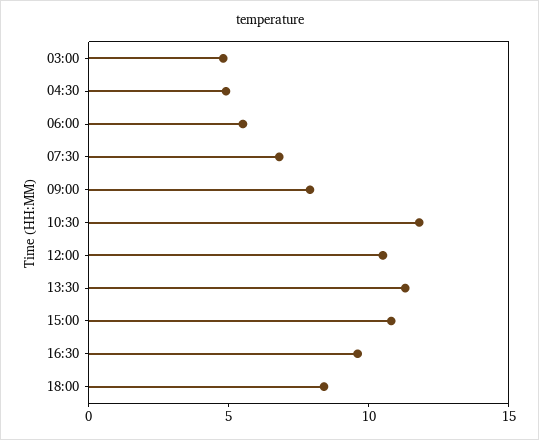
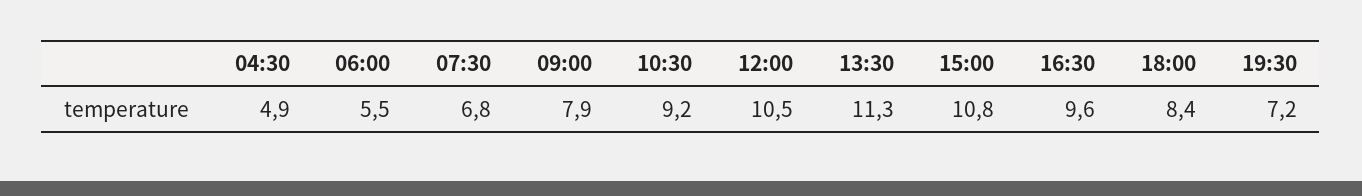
03:00: 5 -> none
10:30: 12 -> 9.2
19:30: none -> 7.2

